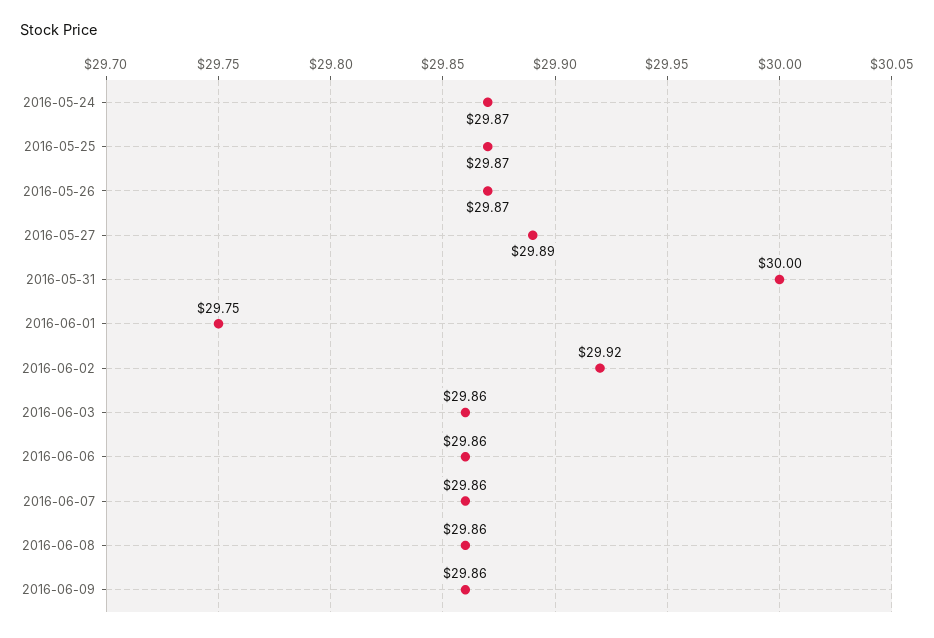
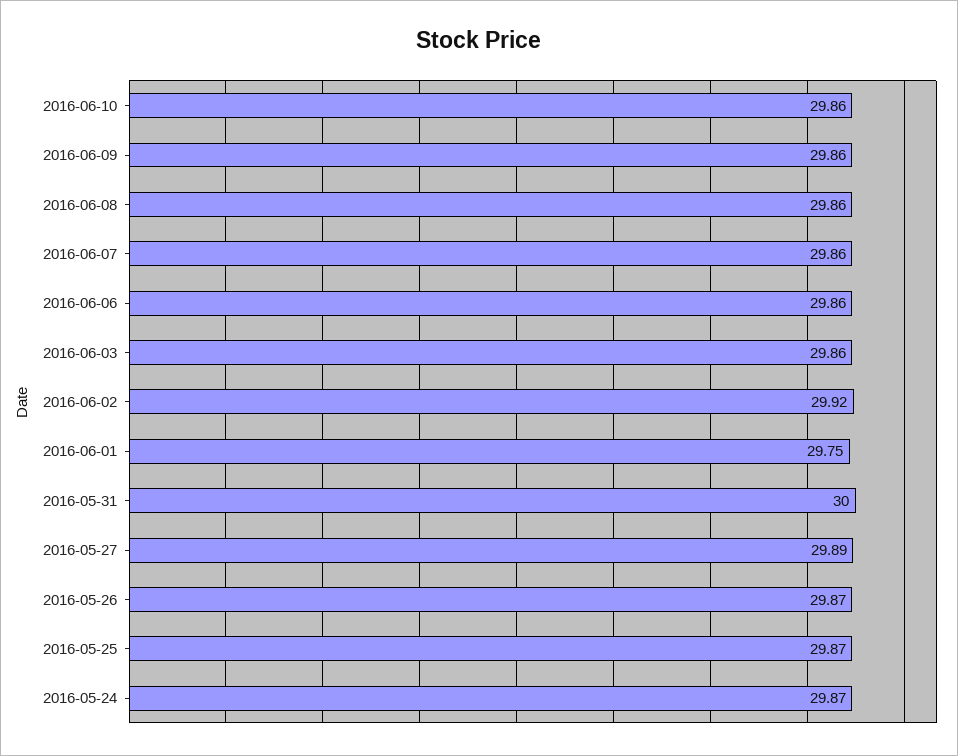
2016-06-10: none -> 29.86

